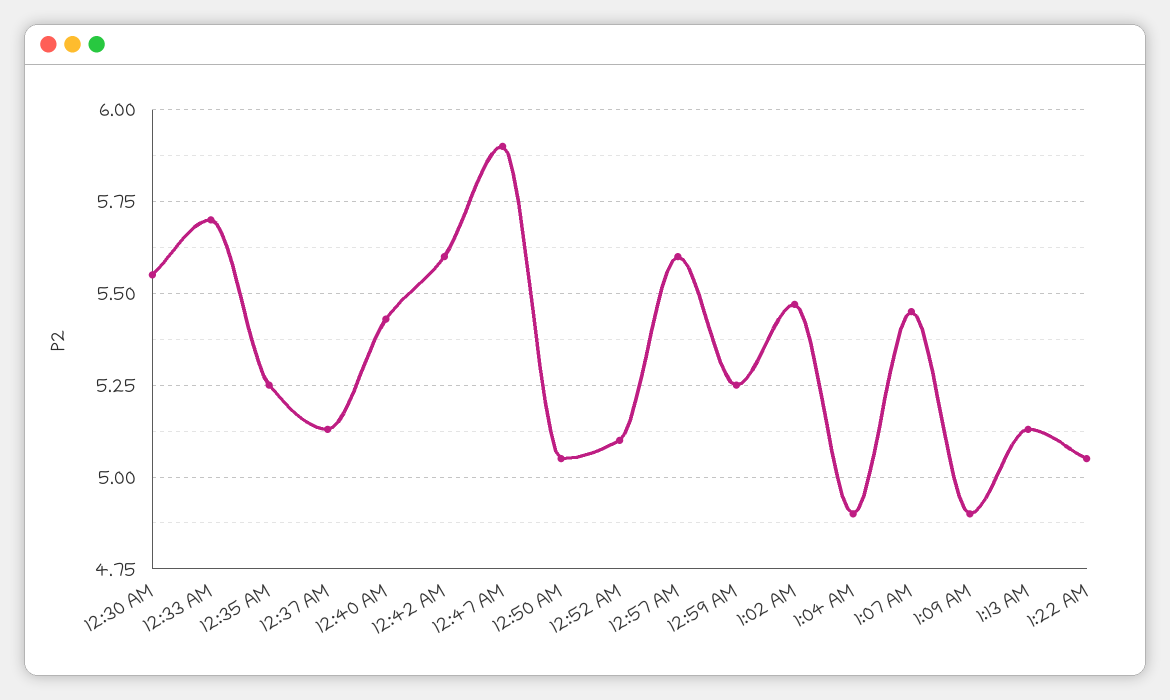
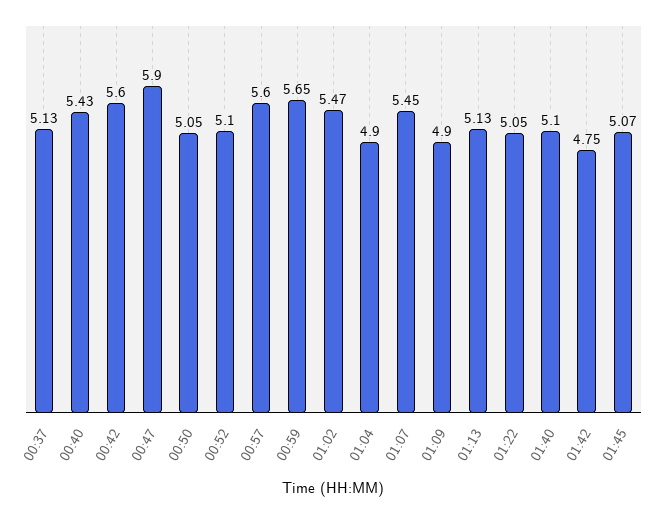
12:30 AM: 5.55 -> none
12:33 AM: 5.7 -> none
12:35 AM: 5.25 -> none
12:59 AM: 5.25 -> 5.65
01:40: none -> 5.1
01:42: none -> 4.75
01:45: none -> 5.07

